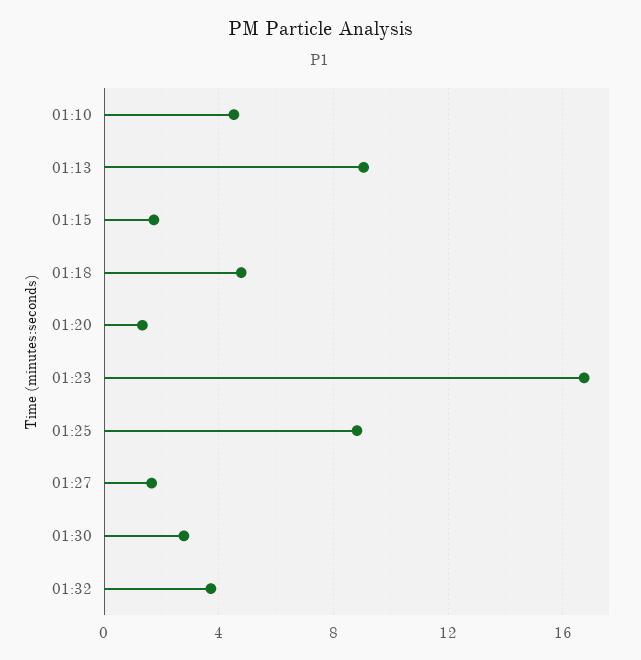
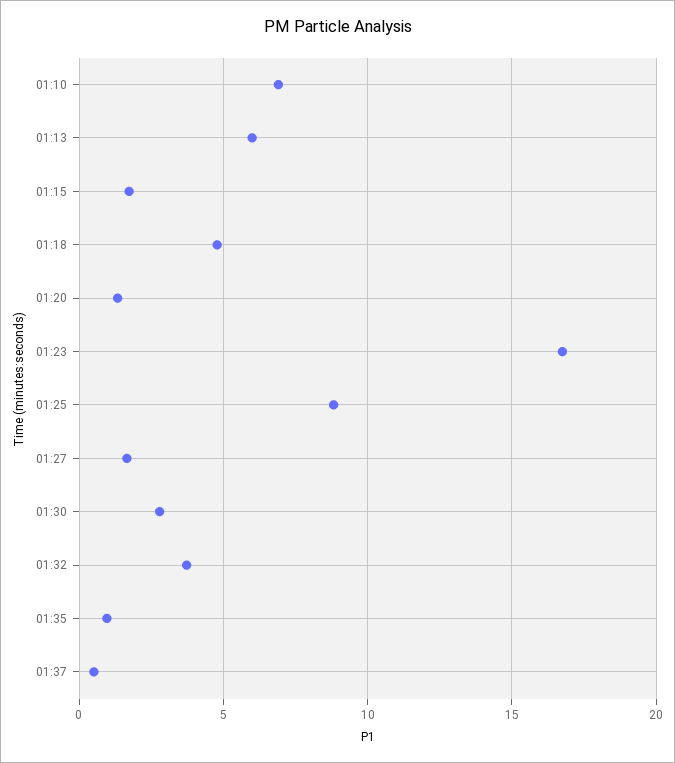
01:10: 4.5 -> 7
01:13: 9 -> 6
01:35: none -> 1
01:37: none -> 0.5

